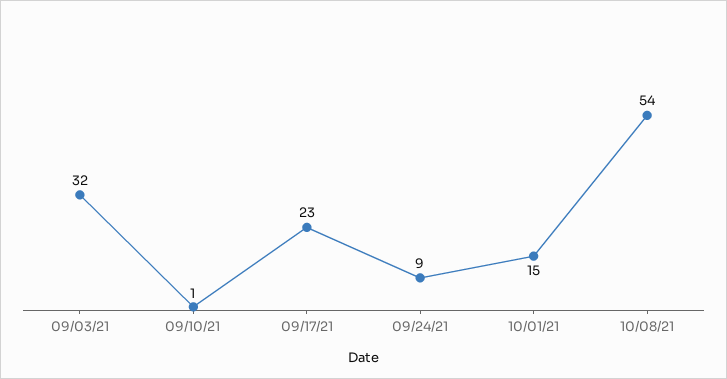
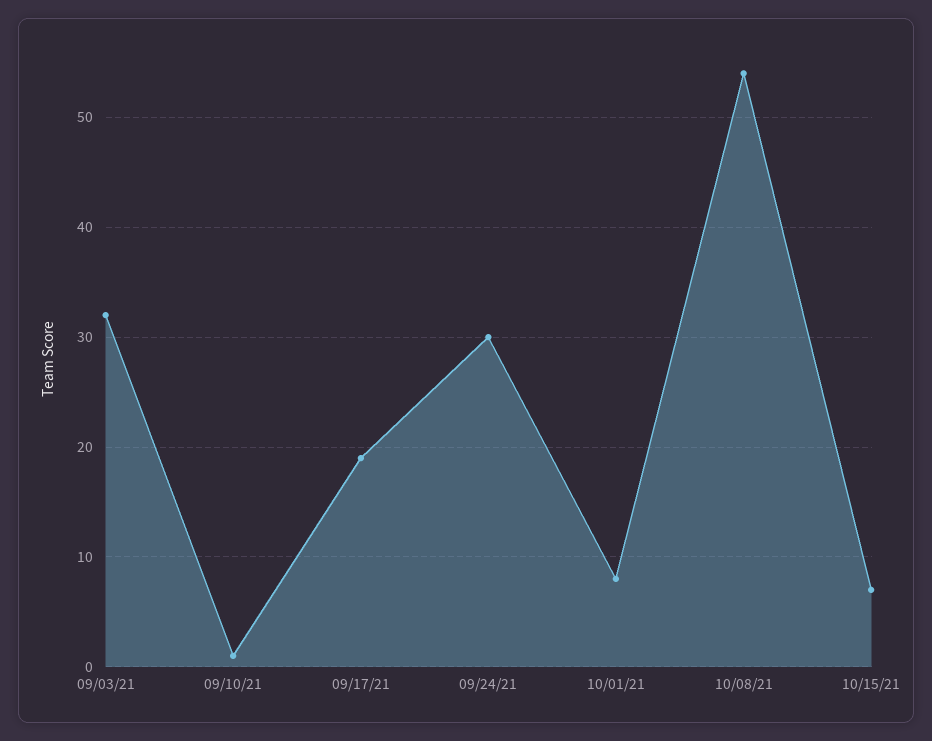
09/17/21: 23 -> 19
09/24/21: 9 -> 30
10/01/21: 15 -> 8
10/15/21: none -> 7

